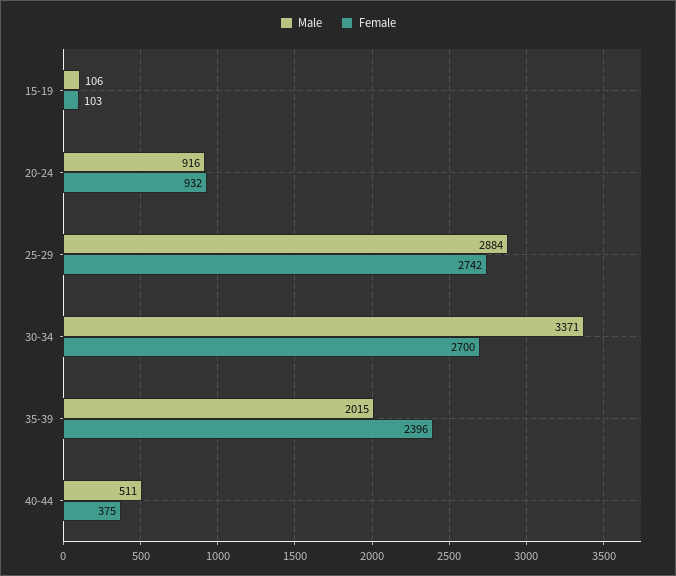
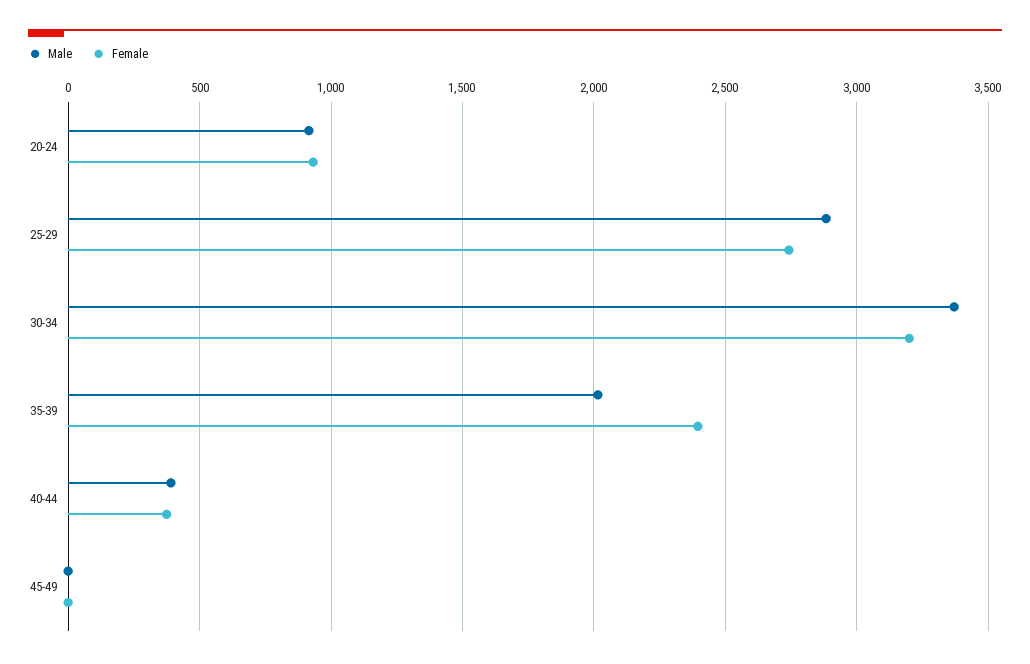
Male, 15-19: 106 -> none
Female, 15-19: 103 -> none
Female, 30-34: 2700 -> 3200
Male, 40-44: 511 -> 400
Male, 45-49: none -> 0
Female, 45-49: none -> 0

